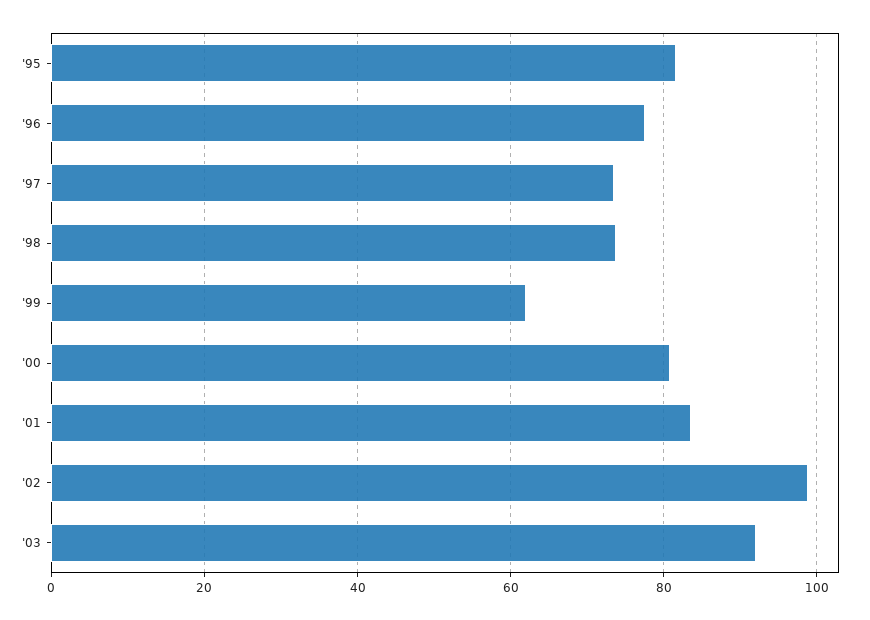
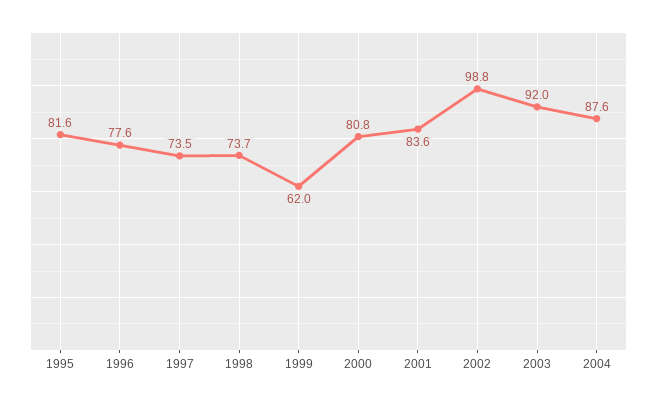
2004: none -> 87.6

